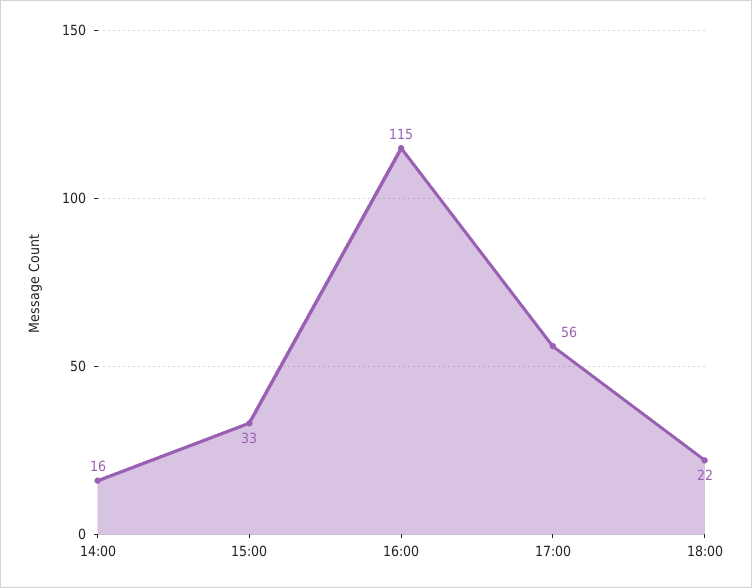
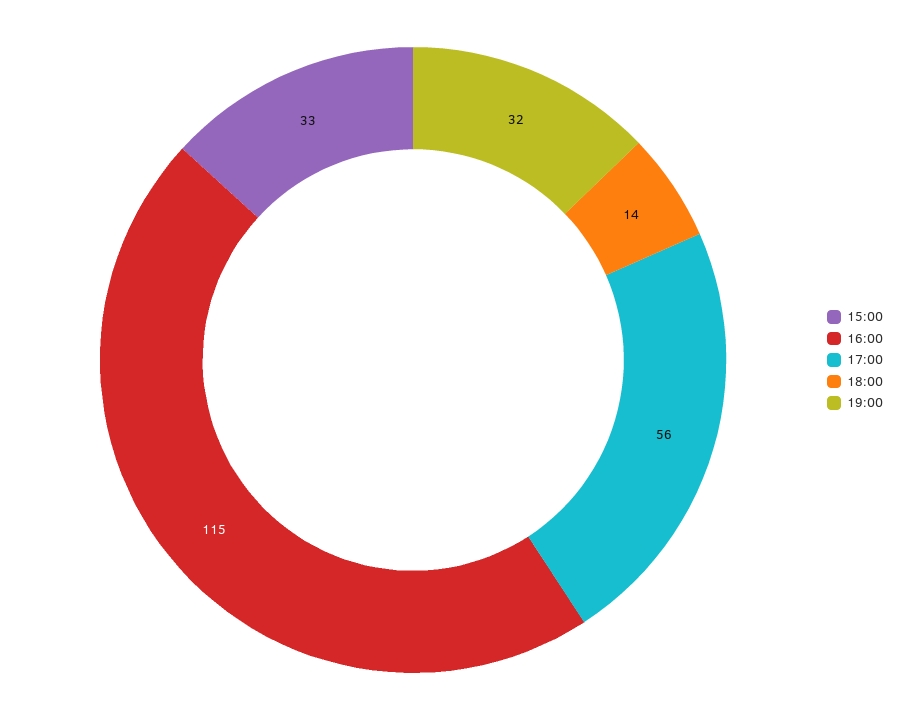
14:00: 16 -> none
18:00: 22 -> 14
19:00: none -> 32

